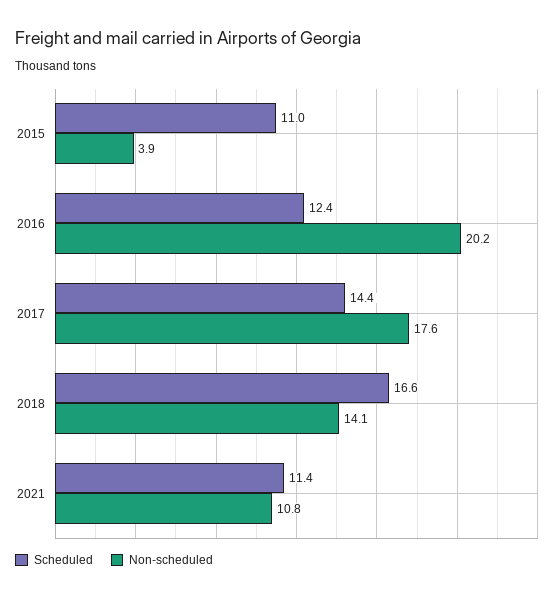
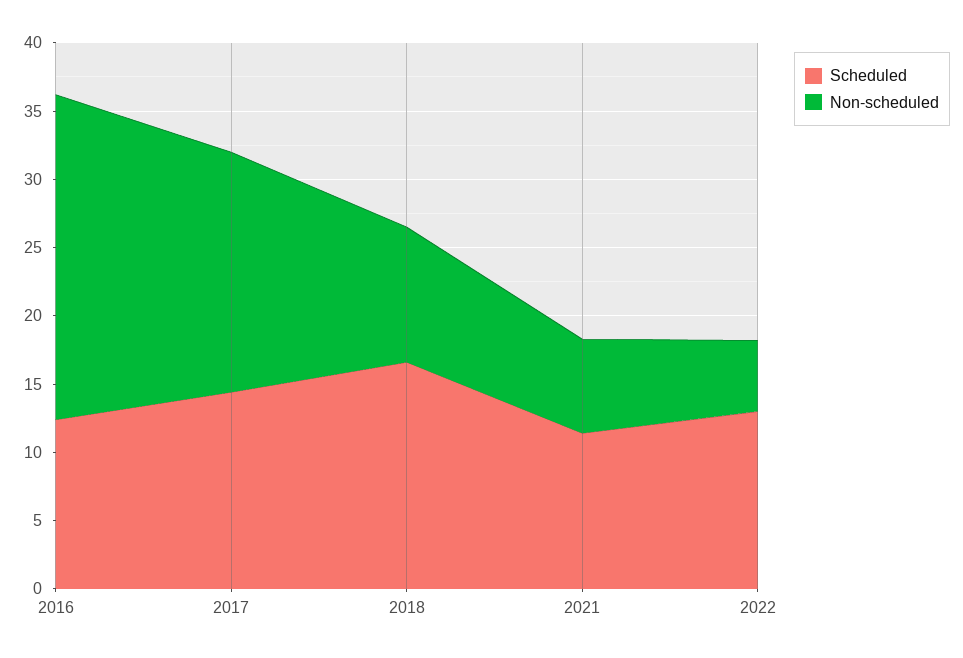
Scheduled, 2015: 11 -> none
Non-scheduled, 2015: 3.9 -> none
Non-scheduled, 2016: 20.2 -> 24
Non-scheduled, 2018: 14.1 -> 10
Non-scheduled, 2021: 10.8 -> 7
Scheduled, 2022: none -> 13
Non-scheduled, 2022: none -> 5

